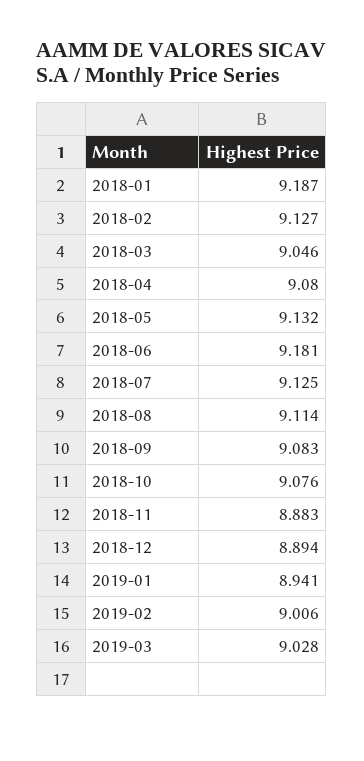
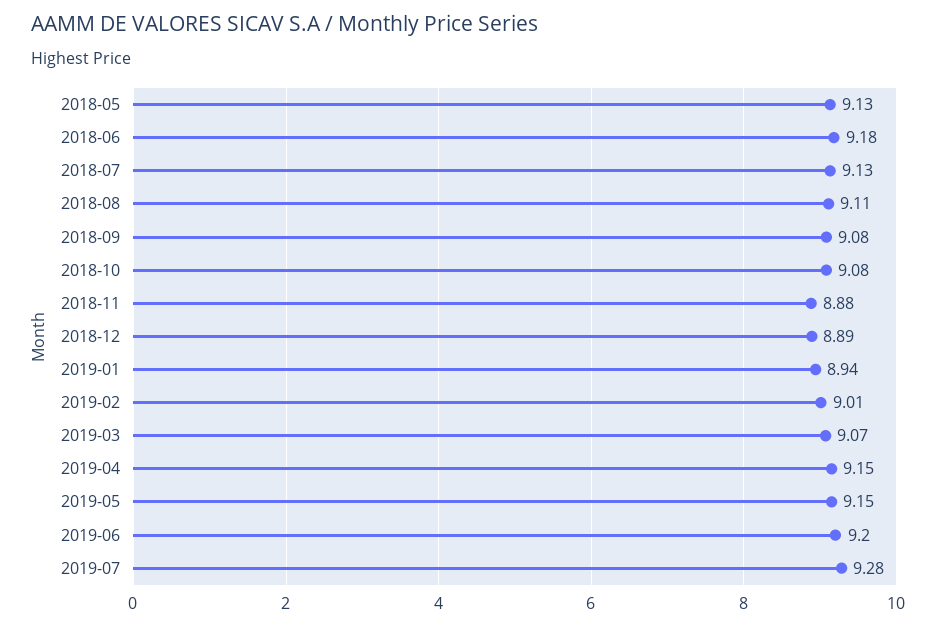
2018-01: 9.187 -> none
2018-02: 9.127 -> none
2018-03: 9.046 -> none
2018-04: 9.08 -> none
2019-03: 9.028 -> 9.07
2019-04: none -> 9.15
2019-05: none -> 9.15
2019-06: none -> 9.2
2019-07: none -> 9.28

